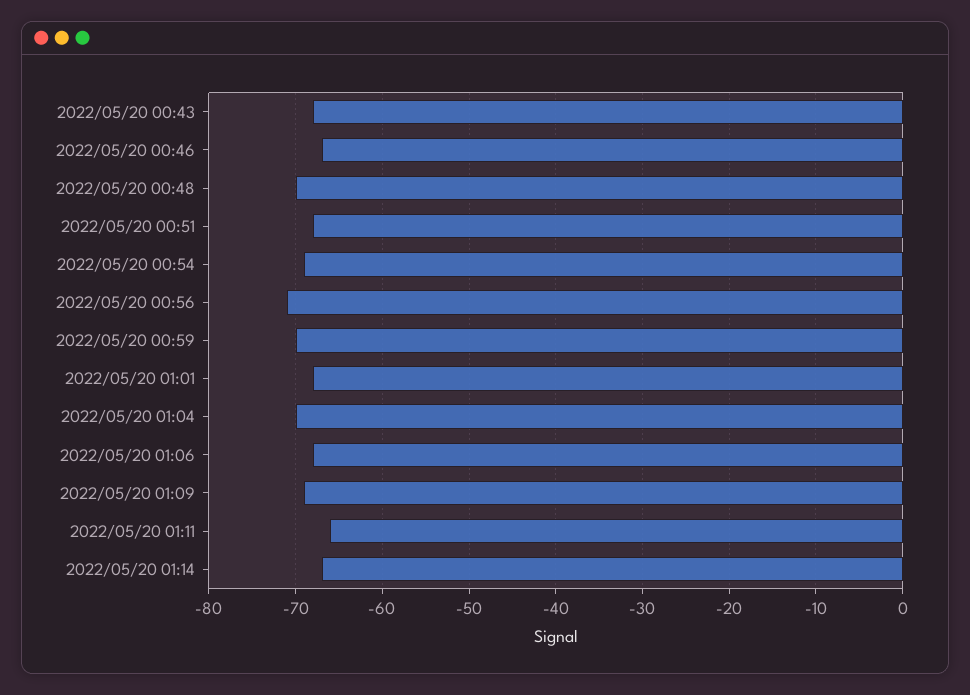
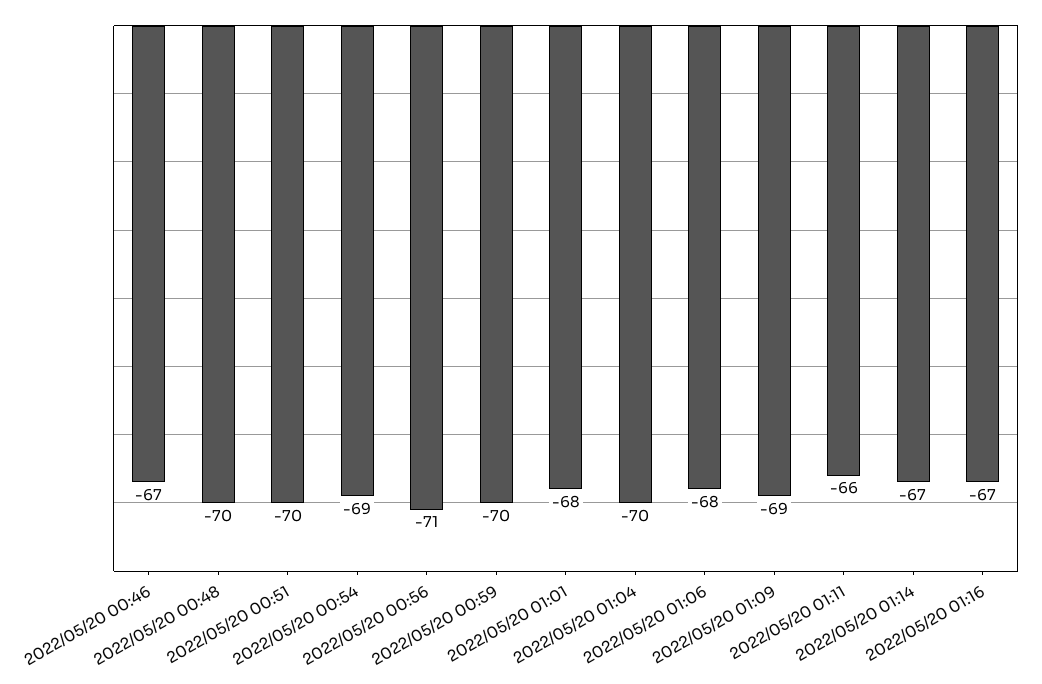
2022/05/20 00:43: -68 -> none
2022/05/20 00:51: -68 -> -70
2022/05/20 01:16: none -> -67

